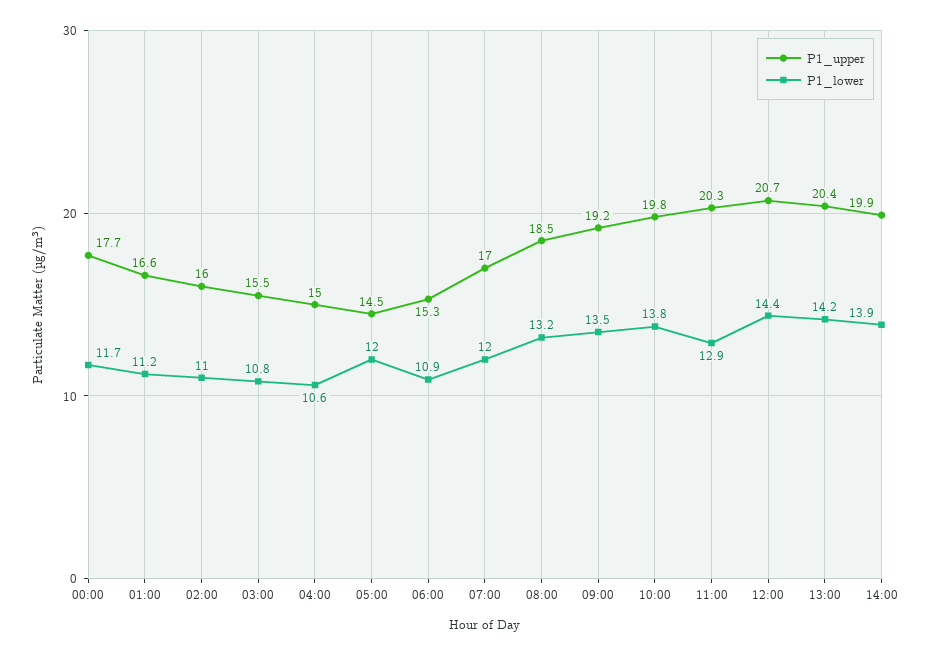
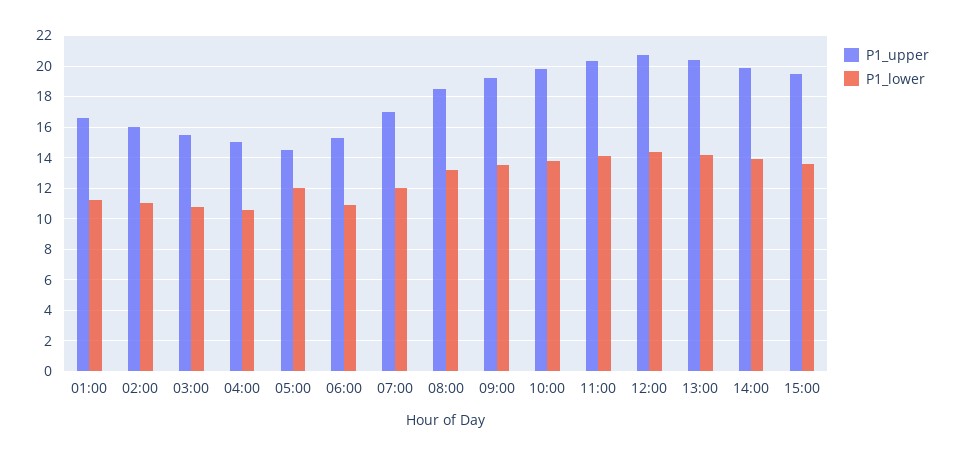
P1_upper, 00:00: 17.7 -> none
P1_lower, 00:00: 11.7 -> none
P1_lower, 11:00: 12.9 -> 14
P1_upper, 15:00: none -> 19.5
P1_lower, 15:00: none -> 13.5

